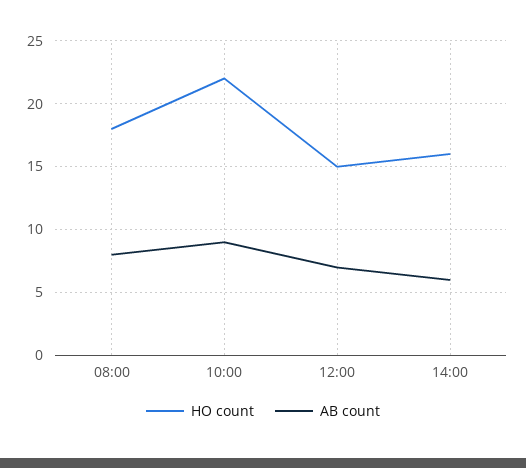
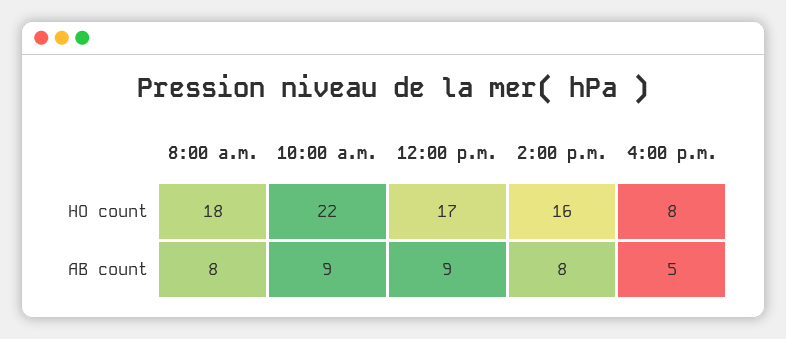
HO count, 12:00: 15 -> 17
AB count, 12:00: 7 -> 9
AB count, 14:00: 6 -> 8
HO count, 4:00 p.m.: none -> 8
AB count, 4:00 p.m.: none -> 5

